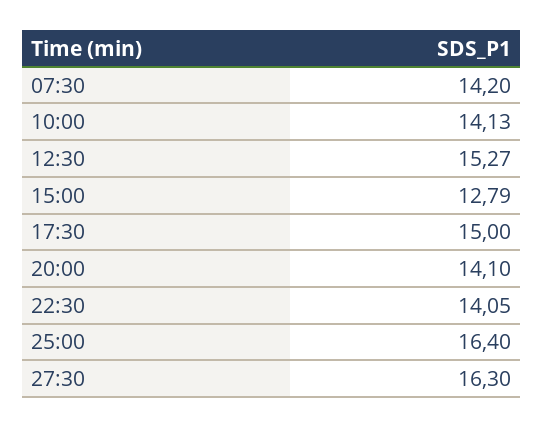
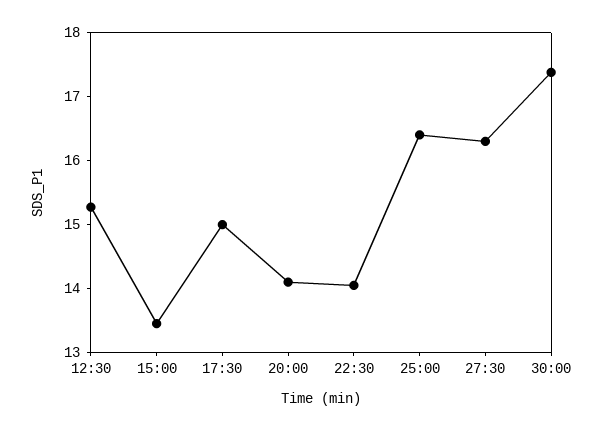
07:30: 14.2 -> none
10:00: 14.13 -> none
15:00: 12.79 -> 13.4
30:00: none -> 17.4

